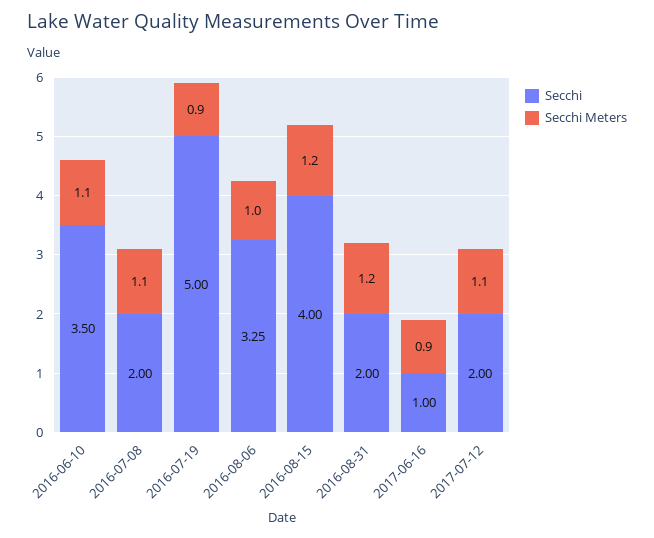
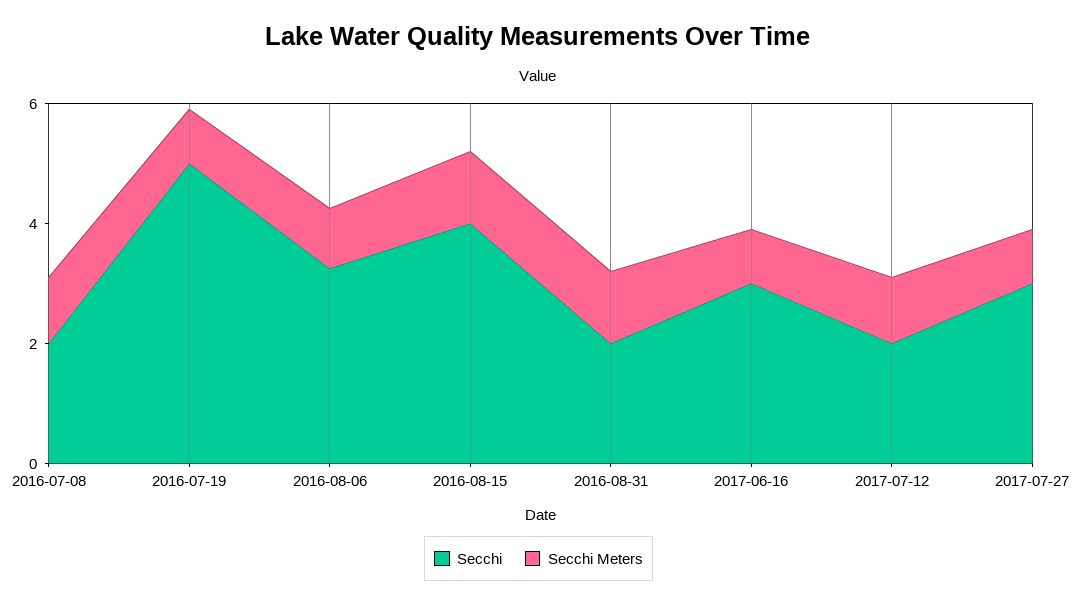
Secchi, 2016-06-10: 3.5 -> none
Secchi Meters, 2016-06-10: 1.1 -> none
Secchi, 2017-06-16: 1 -> 3
Secchi, 2017-07-27: none -> 3
Secchi Meters, 2017-07-27: none -> 1

